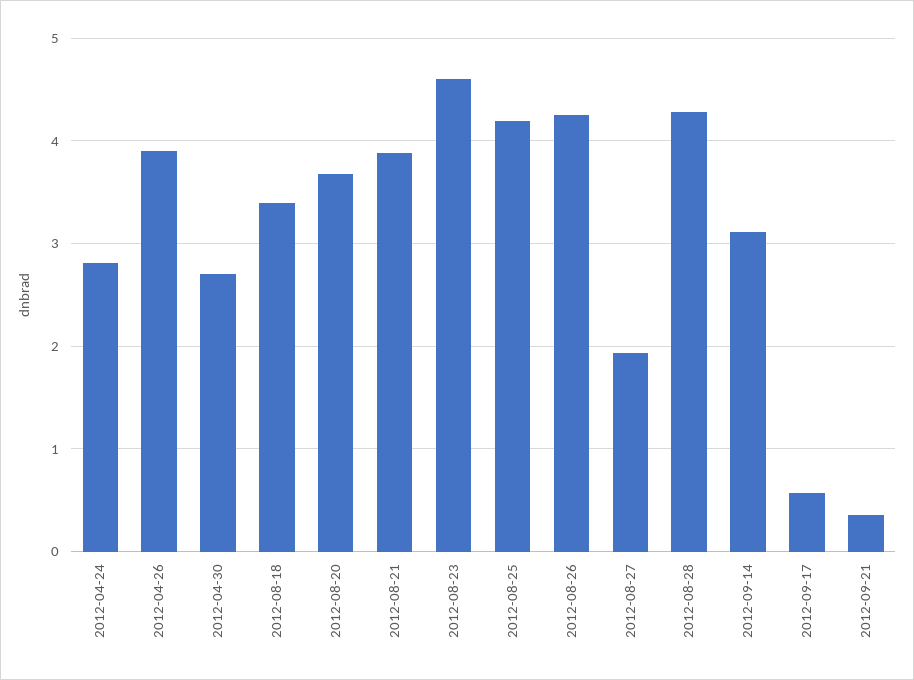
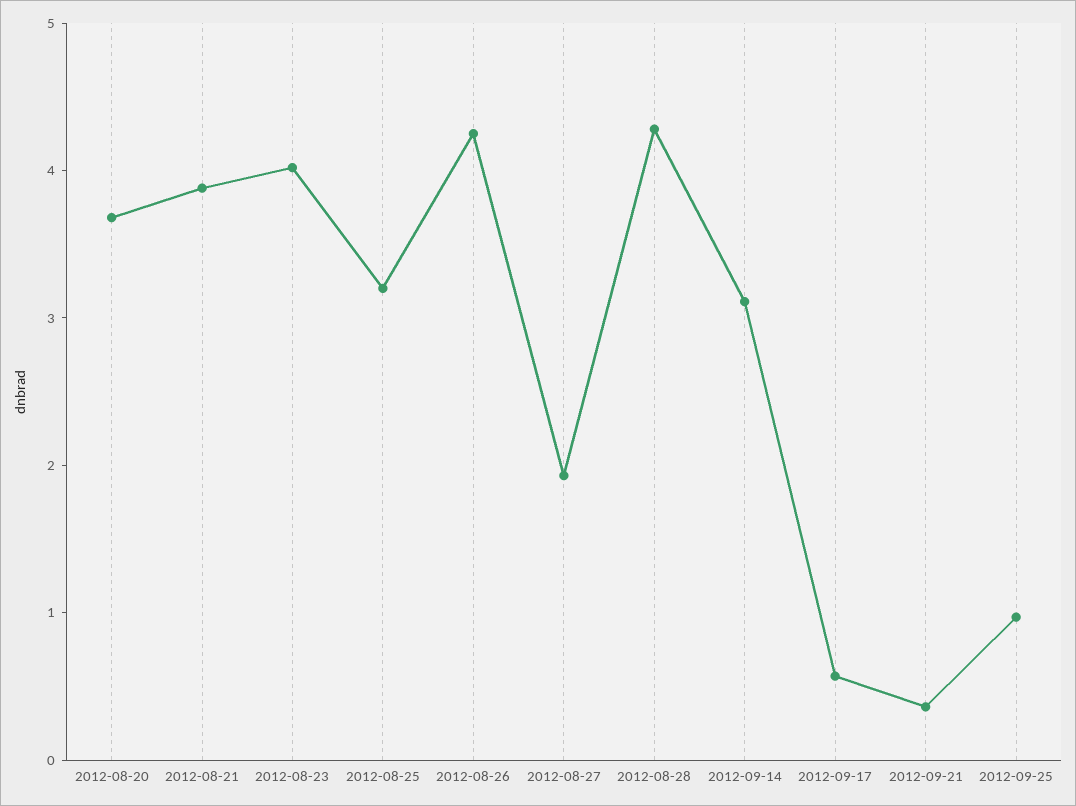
2012-04-24: 2.8 -> none
2012-04-26: 3.9 -> none
2012-04-30: 2.7 -> none
2012-08-18: 3.4 -> none
2012-08-23: 4.6 -> 4
2012-08-25: 4.2 -> 3.2
2012-09-25: none -> 1

